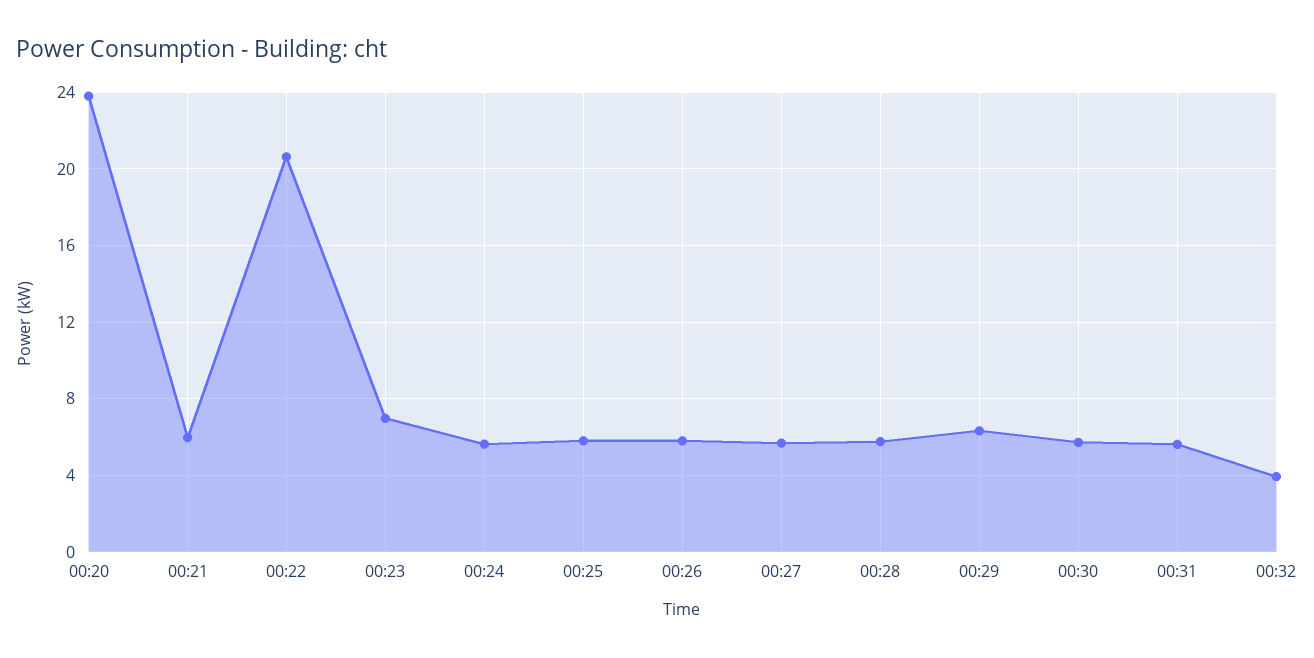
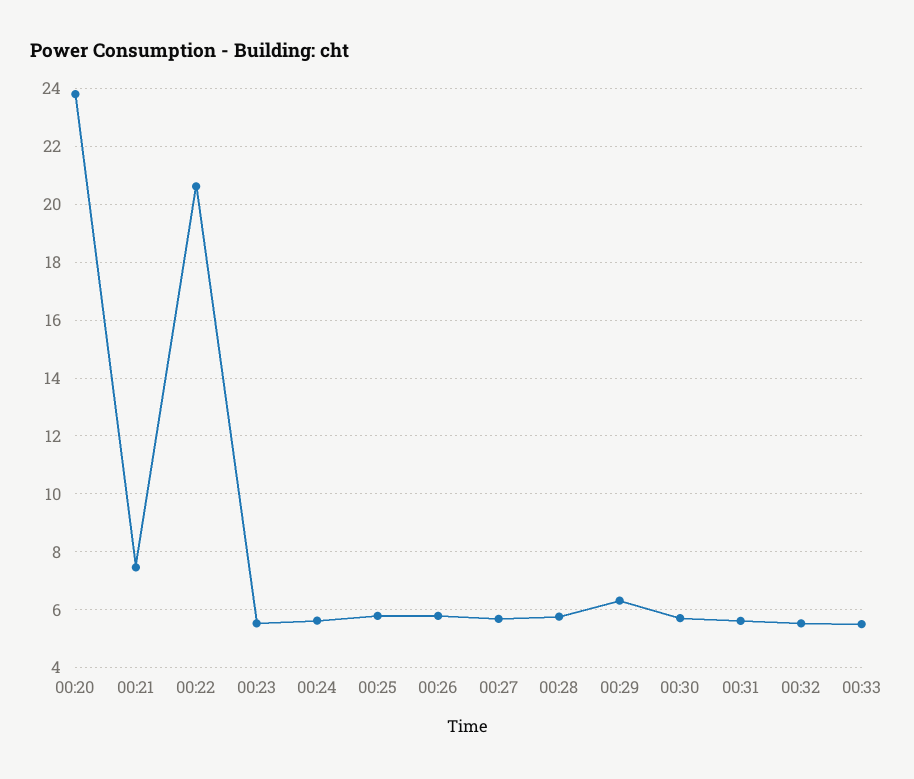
00:21: 6 -> 7.5
00:23: 7 -> 5.5
00:32: 4 -> 5.5
00:33: none -> 5.5

